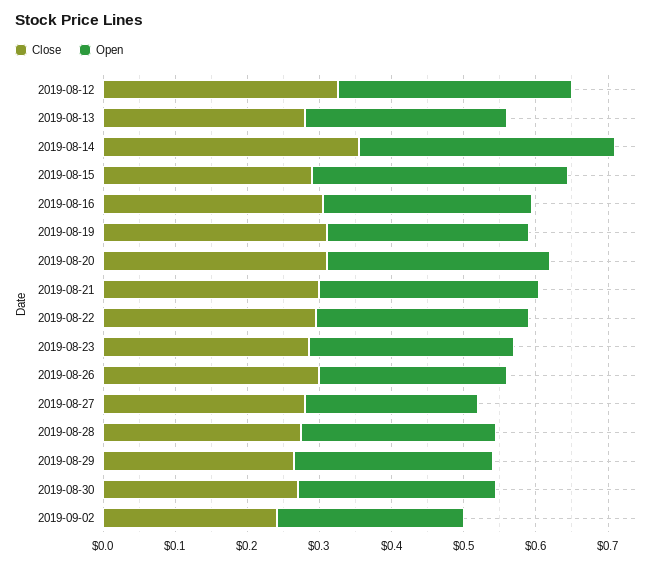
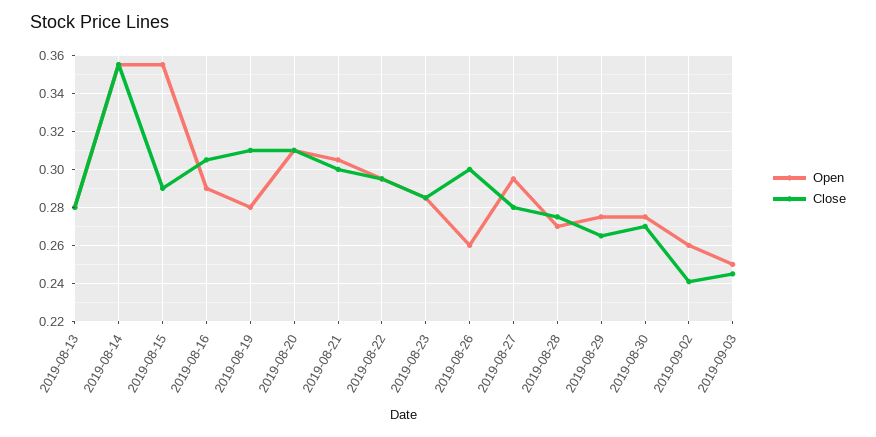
Close, 2019-08-12: 0.32 -> none
Open, 2019-08-12: 0.32 -> none
Open, 2019-08-27: 0.24 -> 0.295
Open, 2019-09-03: none -> 0.25
Close, 2019-09-03: none -> 0.245

